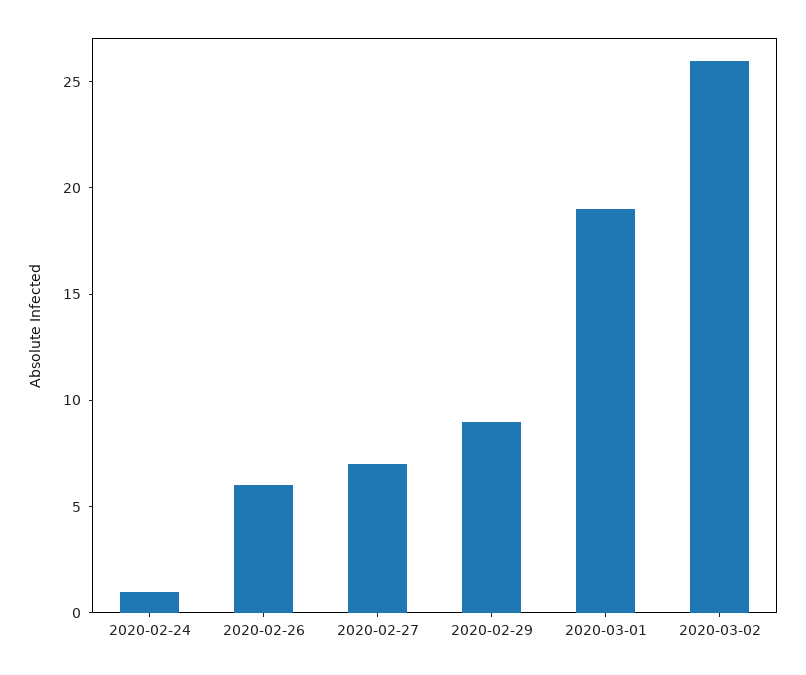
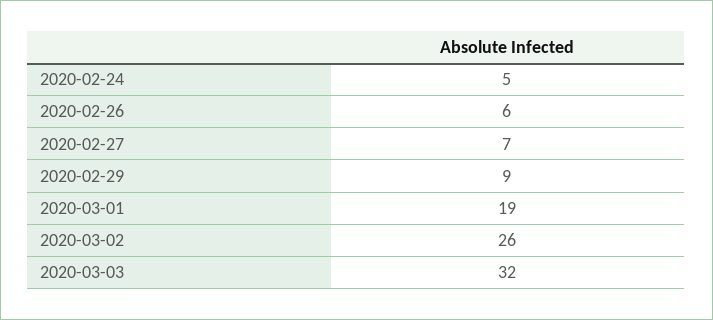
2020-02-24: 1 -> 5
2020-03-03: none -> 32

